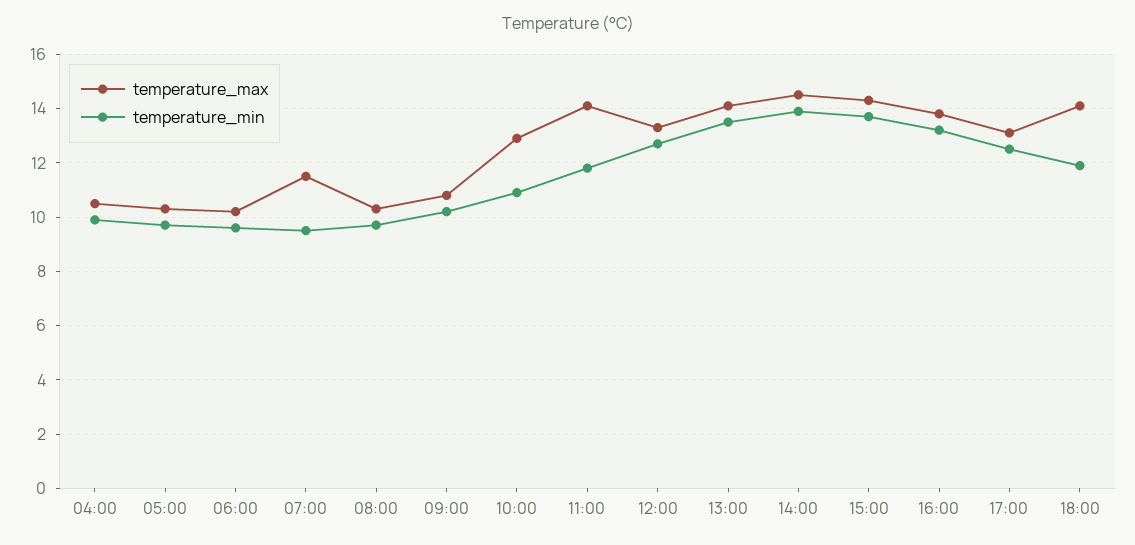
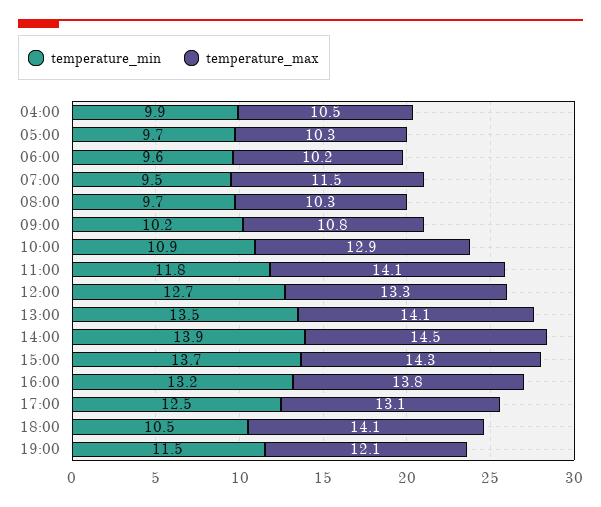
temperature_min, 18:00: 12 -> 10.5
temperature_min, 19:00: none -> 11.5
temperature_max, 19:00: none -> 12.1

